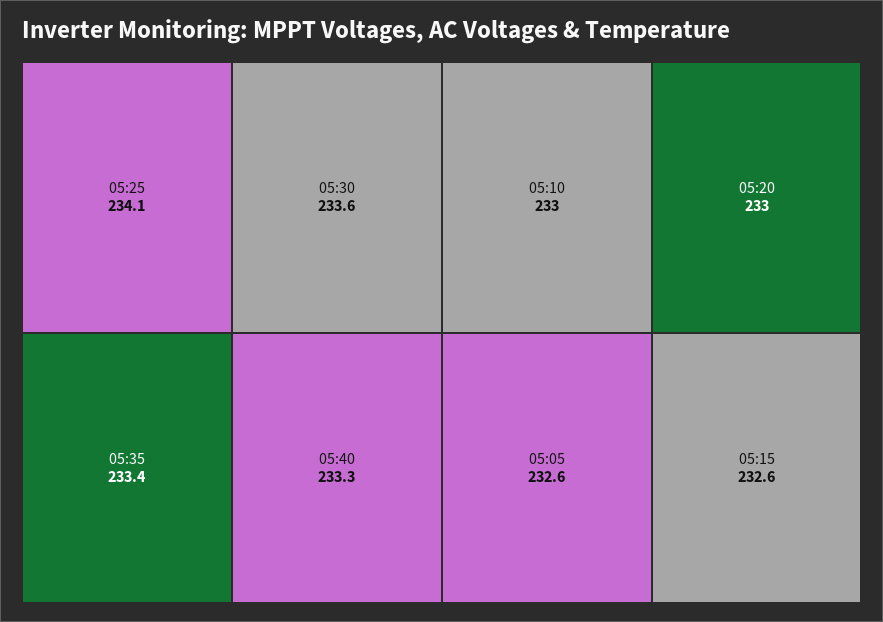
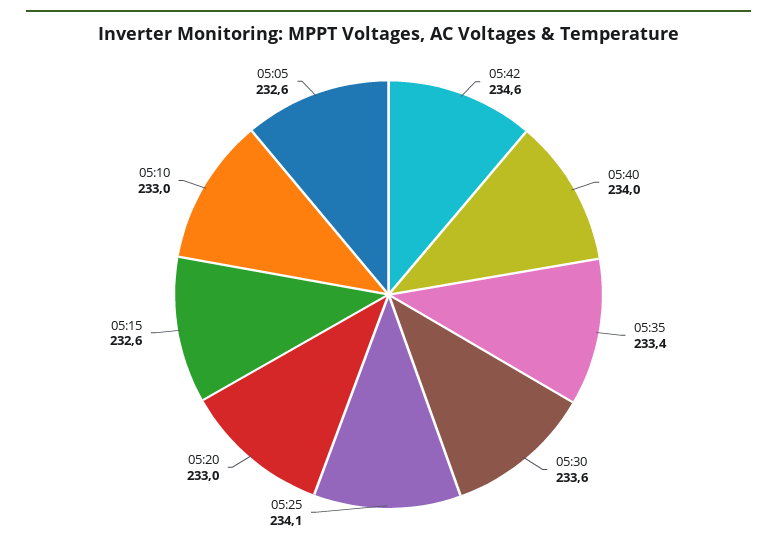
05:40: 233.3 -> 234
05:42: none -> 234.6

